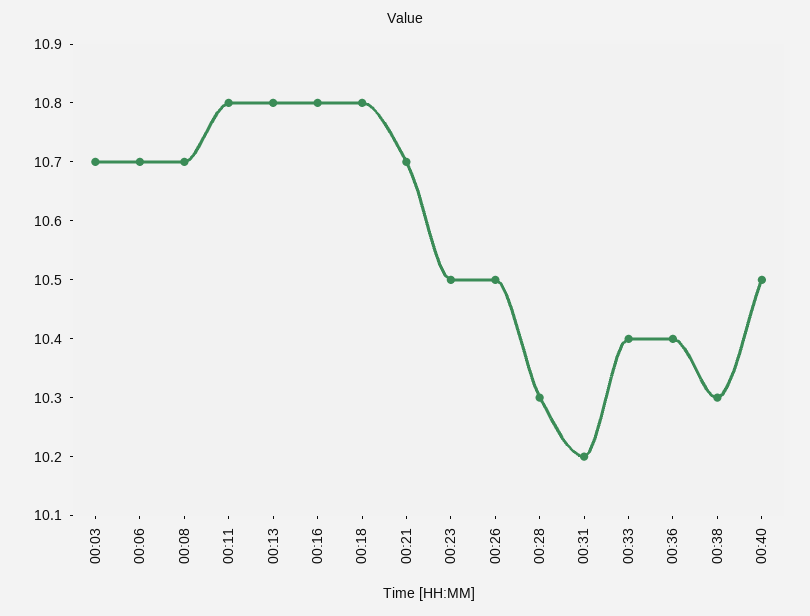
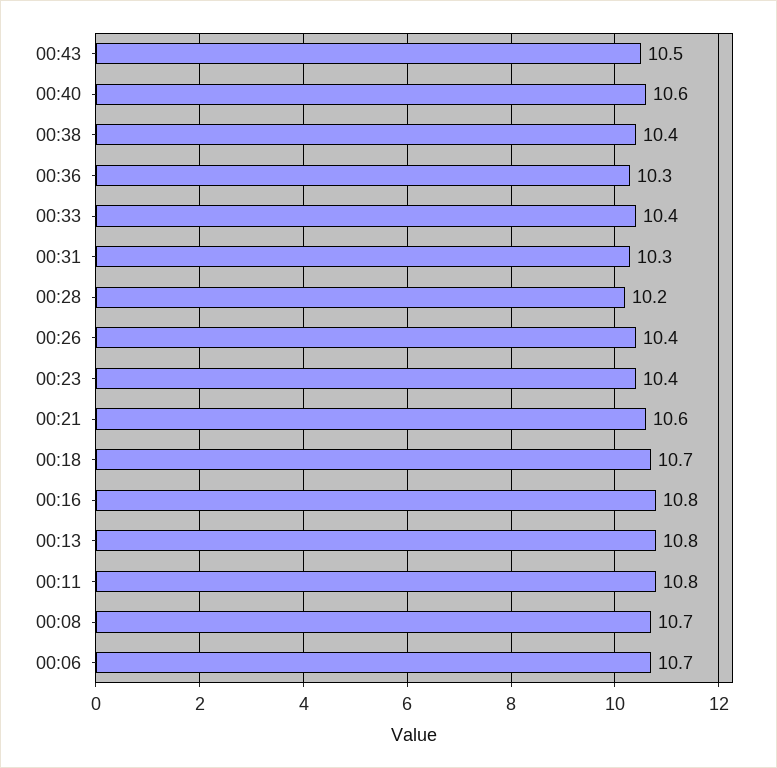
00:03: 10.7 -> none
00:18: 10.8 -> 10.7
00:21: 10.7 -> 10.6
00:23: 10.5 -> 10.4
00:26: 10.5 -> 10.4
00:28: 10.3 -> 10.2
00:31: 10.2 -> 10.3
00:36: 10.4 -> 10.3
00:38: 10.3 -> 10.4
00:40: 10.5 -> 10.6
00:43: none -> 10.5

